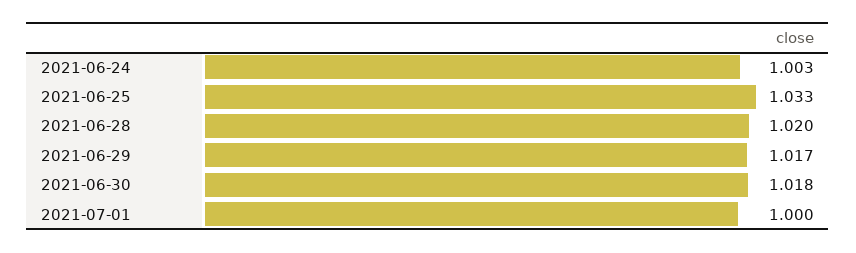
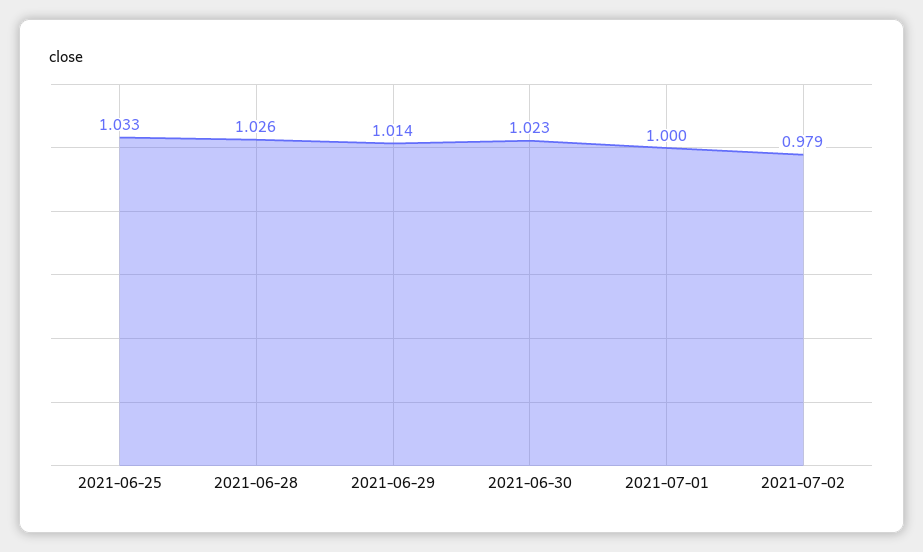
2021-06-24: 1.003 -> none
2021-06-28: 1.02 -> 1.026
2021-06-29: 1.017 -> 1.014
2021-06-30: 1.018 -> 1.023
2021-07-02: none -> 0.979

